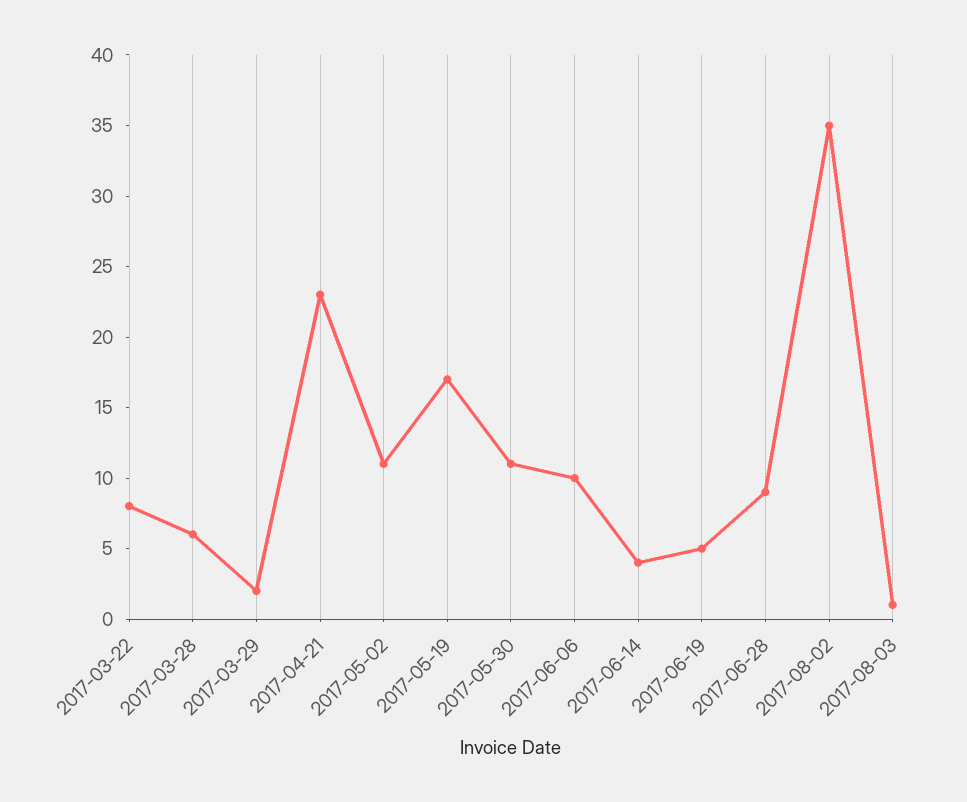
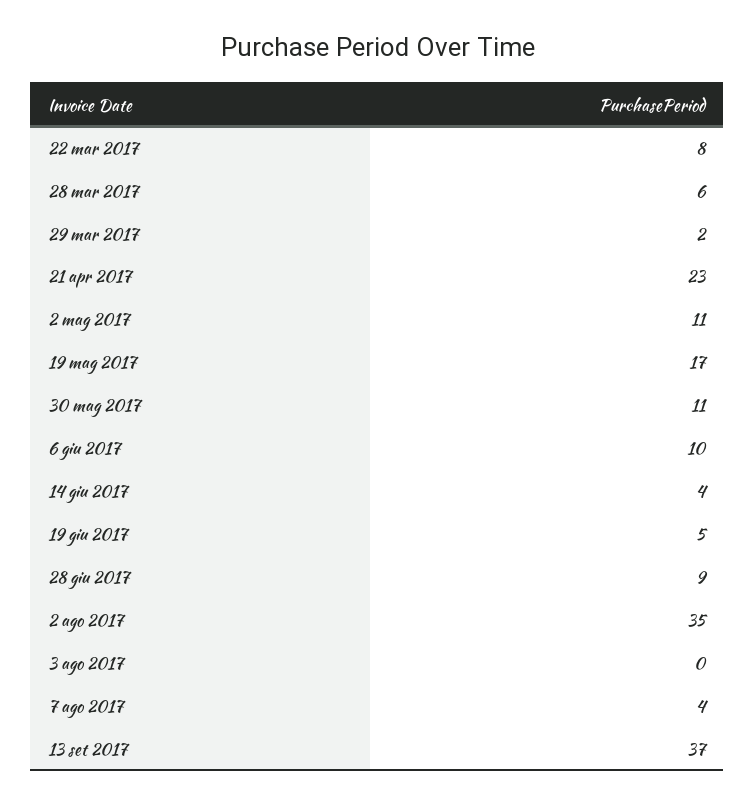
2017-08-03: 1 -> 0
7 ago 2017: none -> 4
13 set 2017: none -> 37

